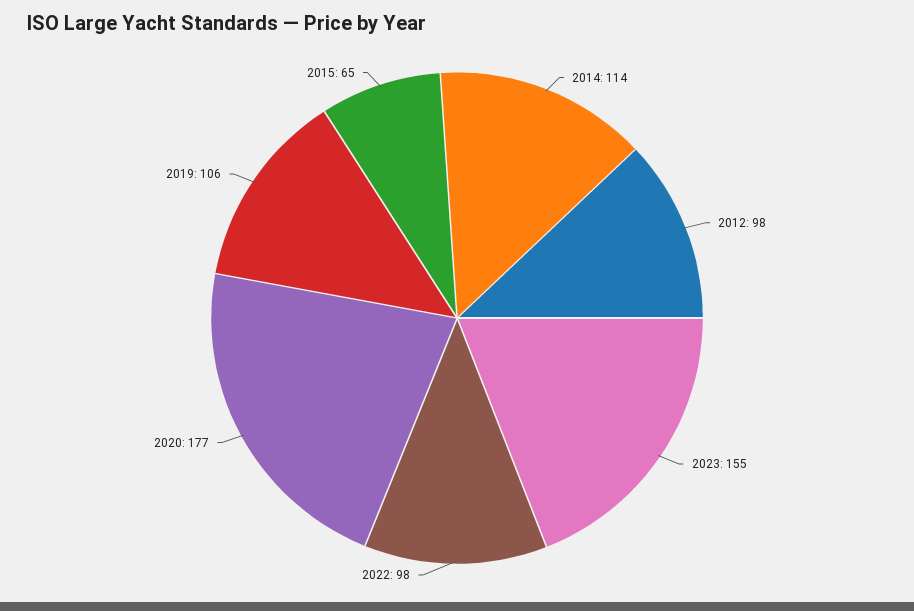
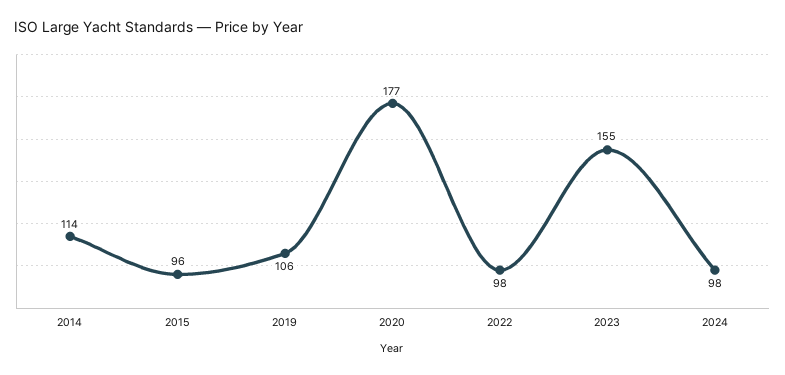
2012: 98 -> none
2015: 65 -> 96
2024: none -> 98

